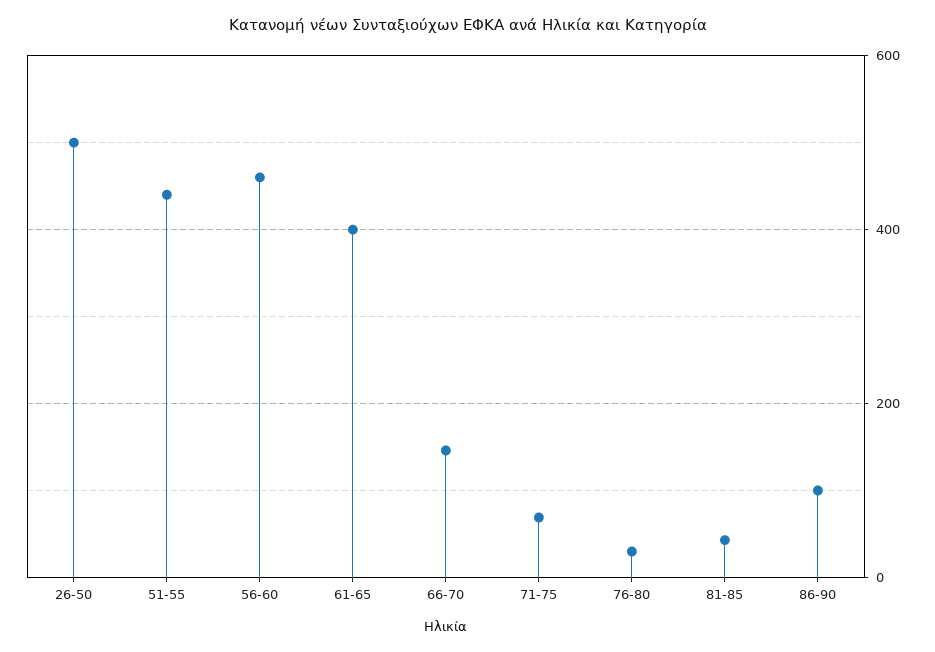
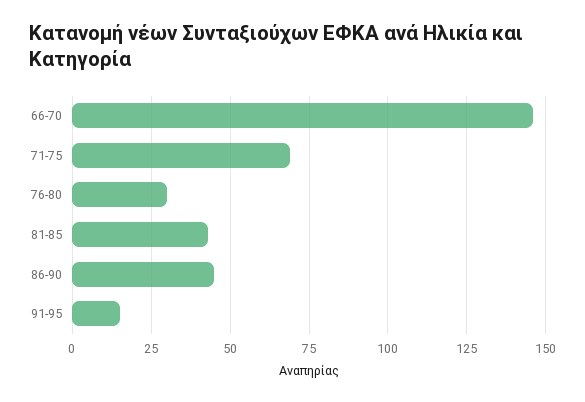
26-50: 500 -> none
51-55: 440 -> none
56-60: 460 -> none
61-65: 400 -> none
86-90: 100 -> 45
91-95: none -> 15

